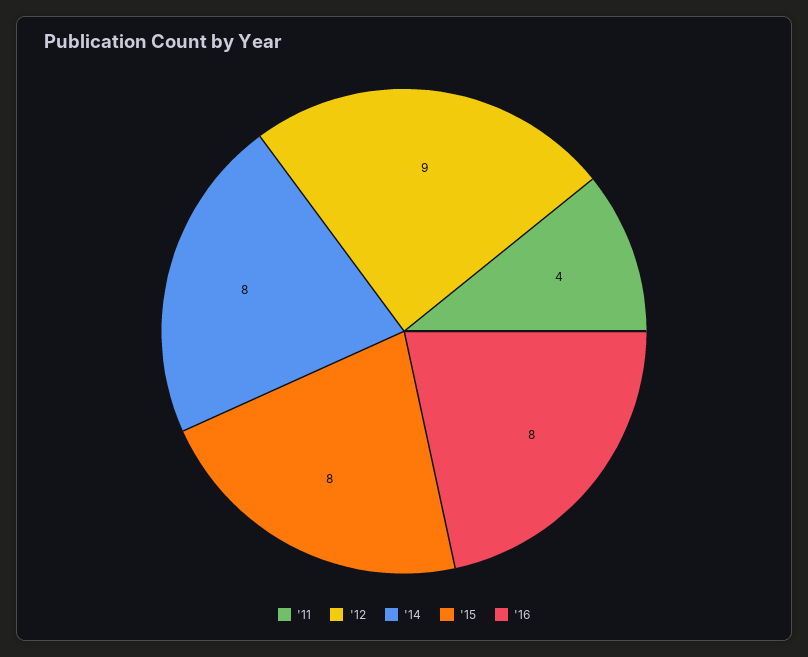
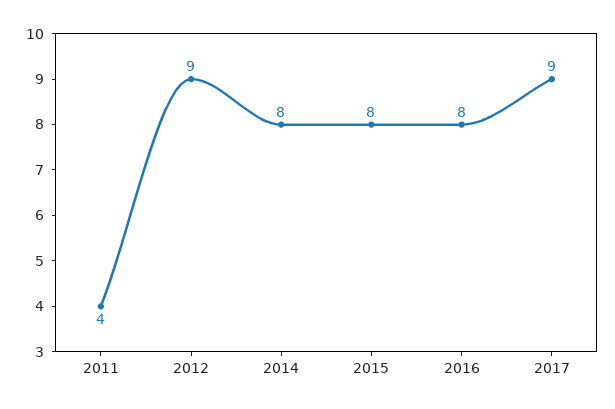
2017: none -> 9

